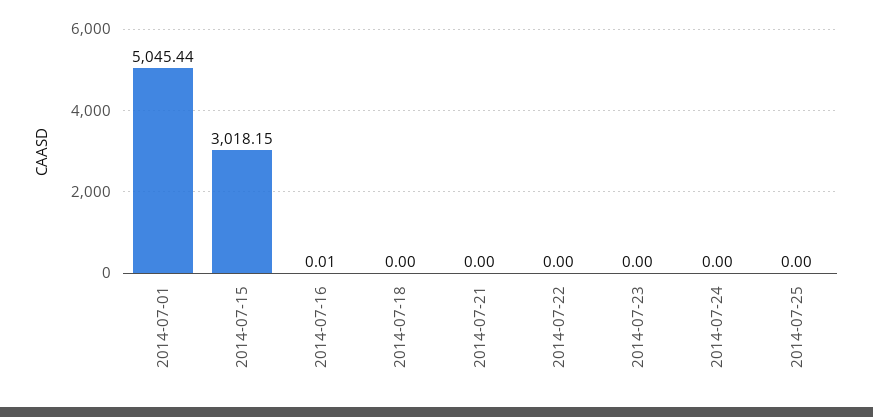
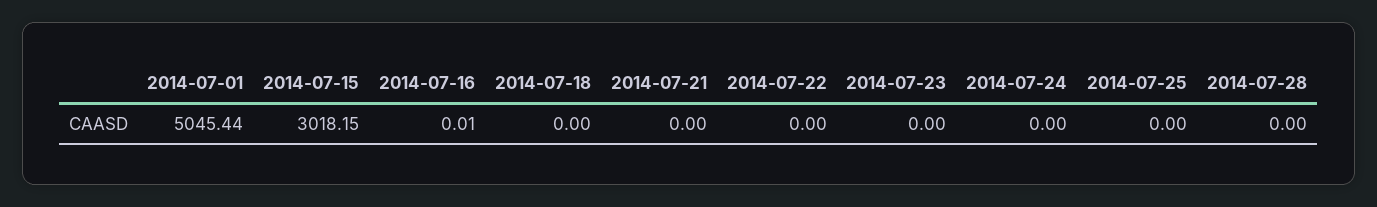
2014-07-28: none -> 0

